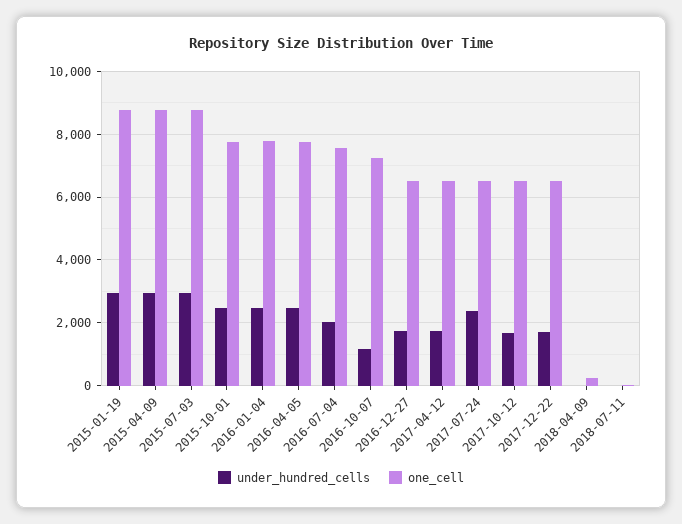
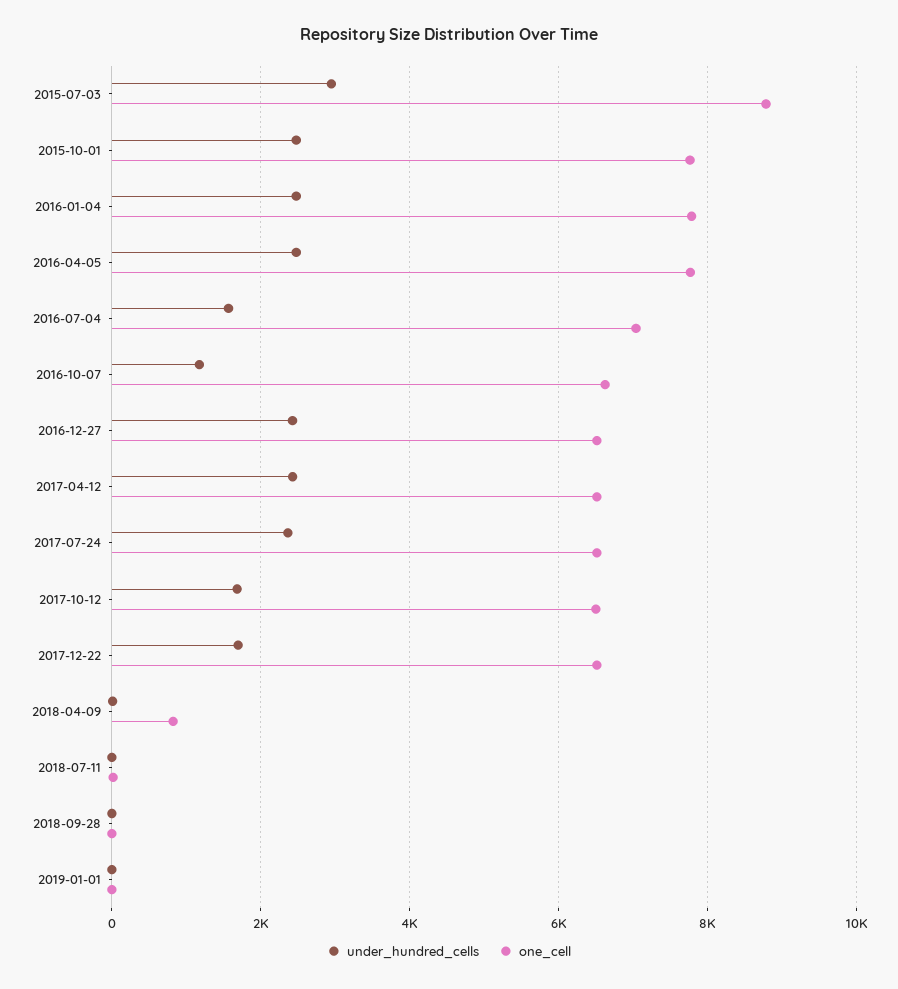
under_hundred_cells, 2015-01-19: 3000 -> none
one_cell, 2015-01-19: 8800 -> none
under_hundred_cells, 2015-04-09: 3000 -> none
one_cell, 2015-04-09: 8800 -> none
under_hundred_cells, 2016-07-04: 2000 -> 1600
one_cell, 2016-07-04: 7600 -> 7000
one_cell, 2016-10-07: 7200 -> 6600
under_hundred_cells, 2016-12-27: 1800 -> 2400
under_hundred_cells, 2017-04-12: 1800 -> 2400
one_cell, 2018-04-09: 200 -> 800
under_hundred_cells, 2018-09-28: none -> 0
one_cell, 2018-09-28: none -> 0
under_hundred_cells, 2019-01-01: none -> 0
one_cell, 2019-01-01: none -> 0

